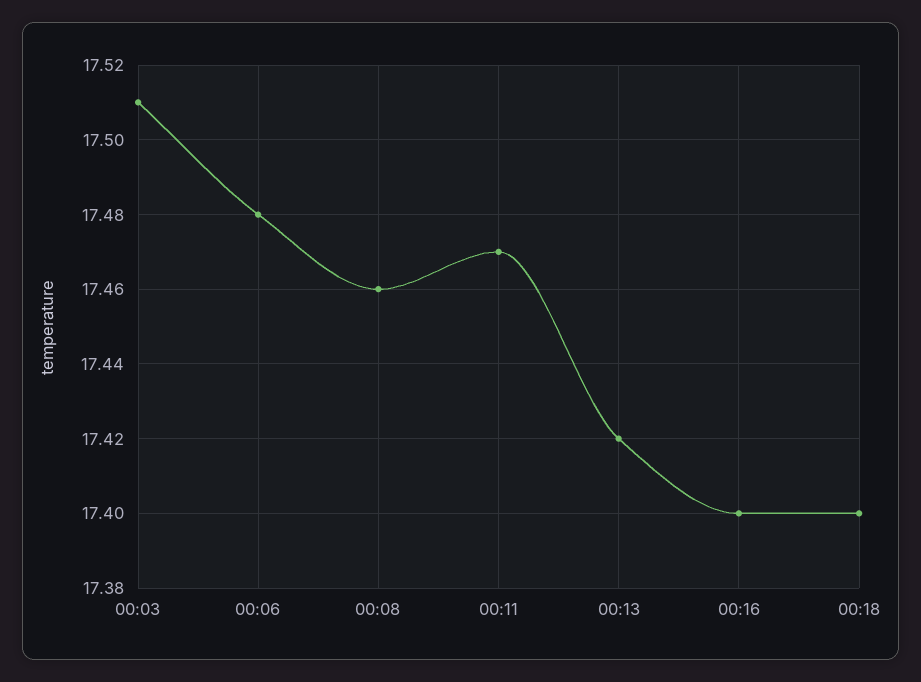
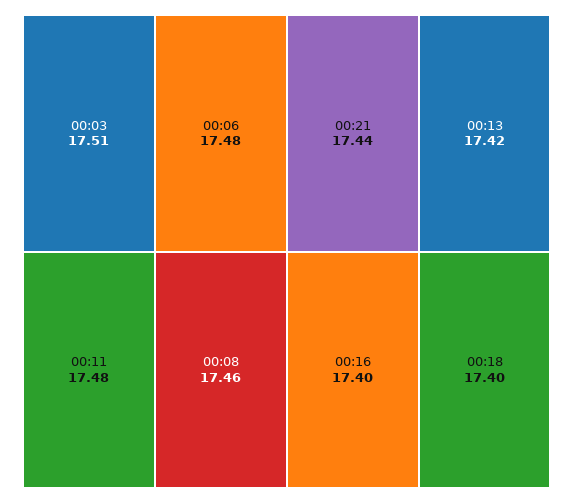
00:11: 17.47 -> 17.48
00:21: none -> 17.44

